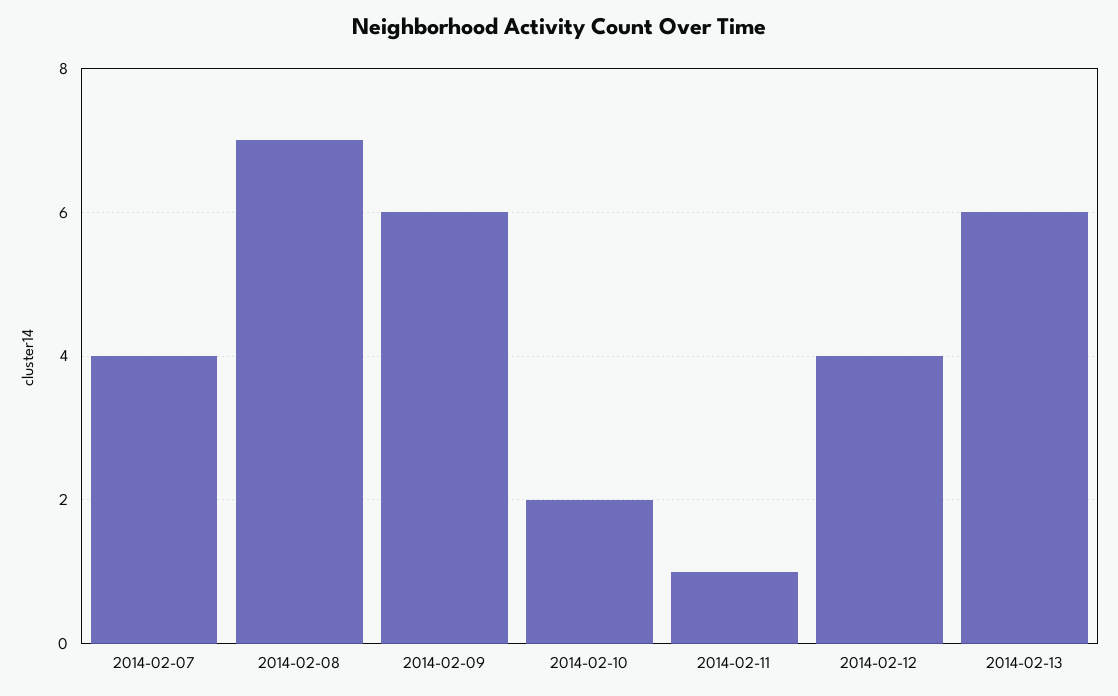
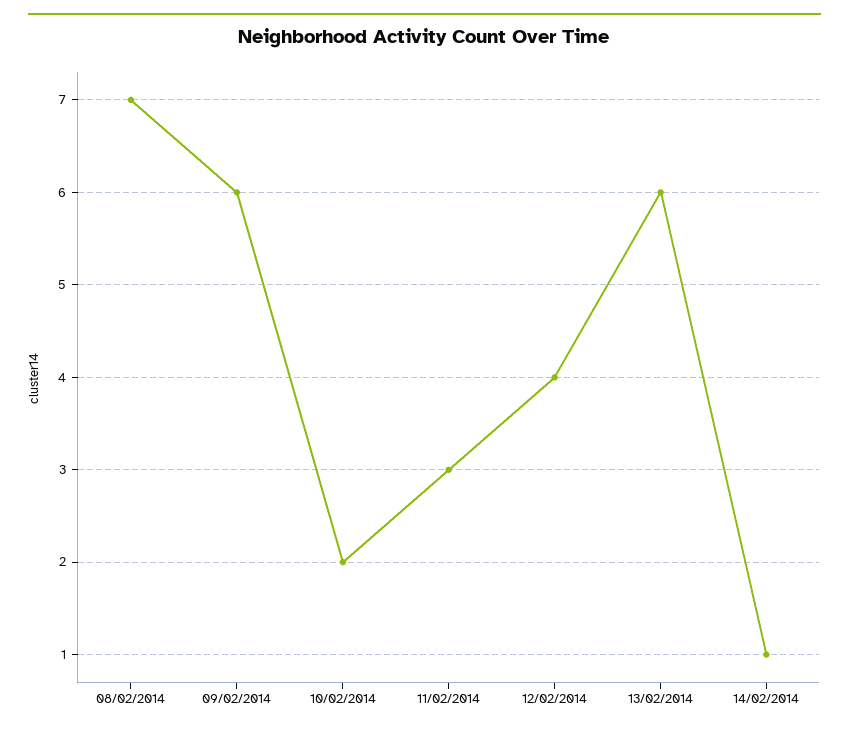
2014-02-07: 4 -> none
2014-02-11: 1 -> 3
14/02/2014: none -> 1

